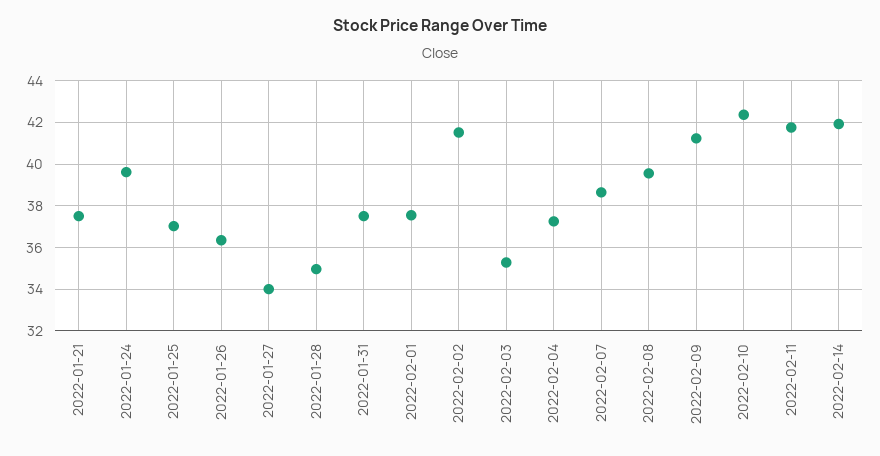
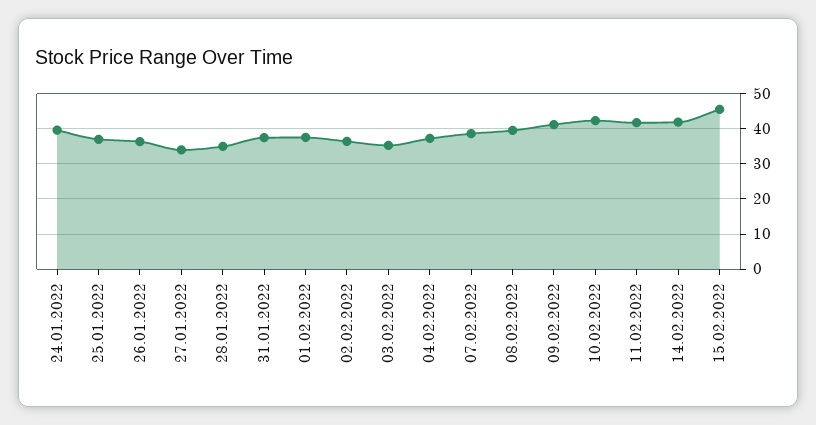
2022-01-21: 37.5 -> none
2022-02-02: 41.5 -> 36
15.02.2022: none -> 46

